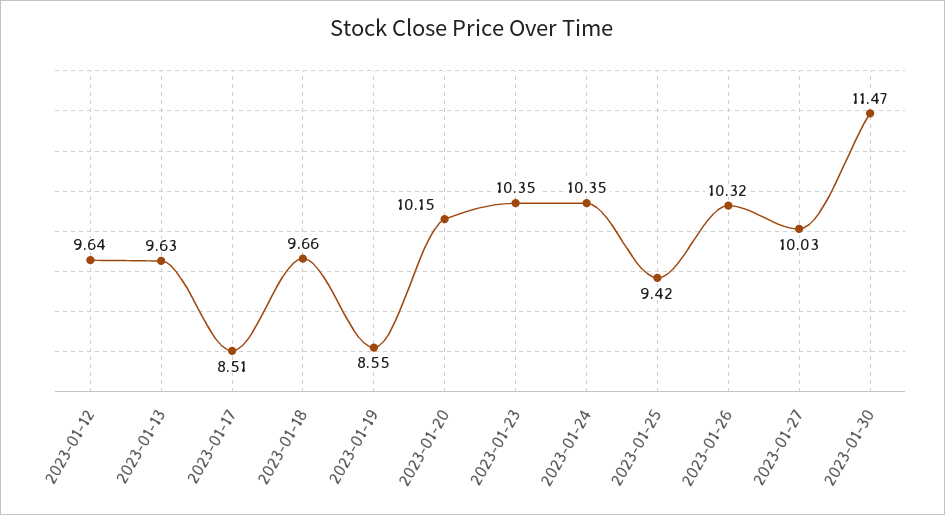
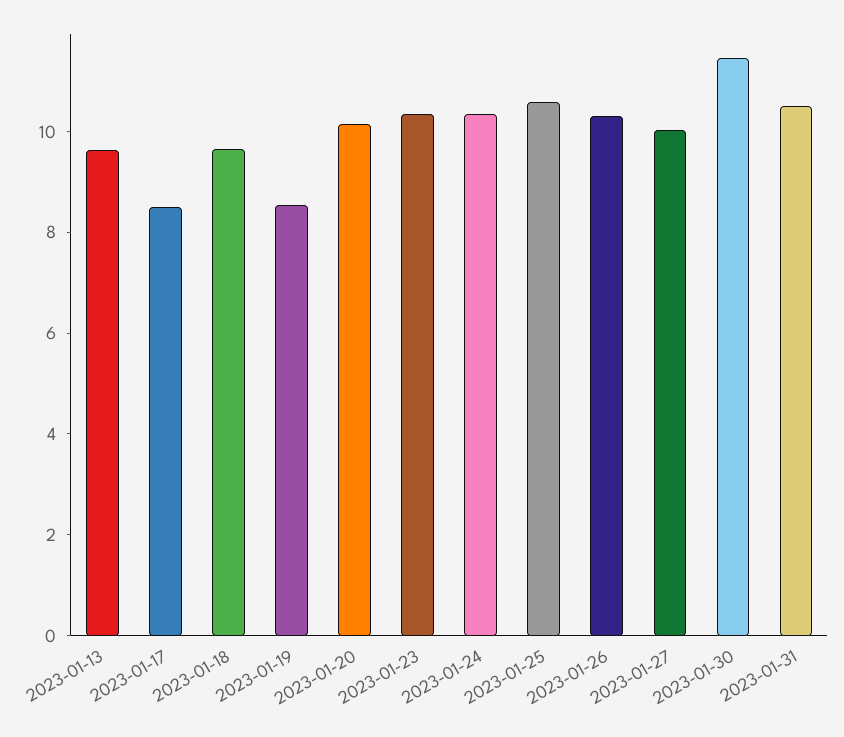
2023-01-12: 9.64 -> none
2023-01-25: 9.42 -> 10.5
2023-01-31: none -> 10.5

